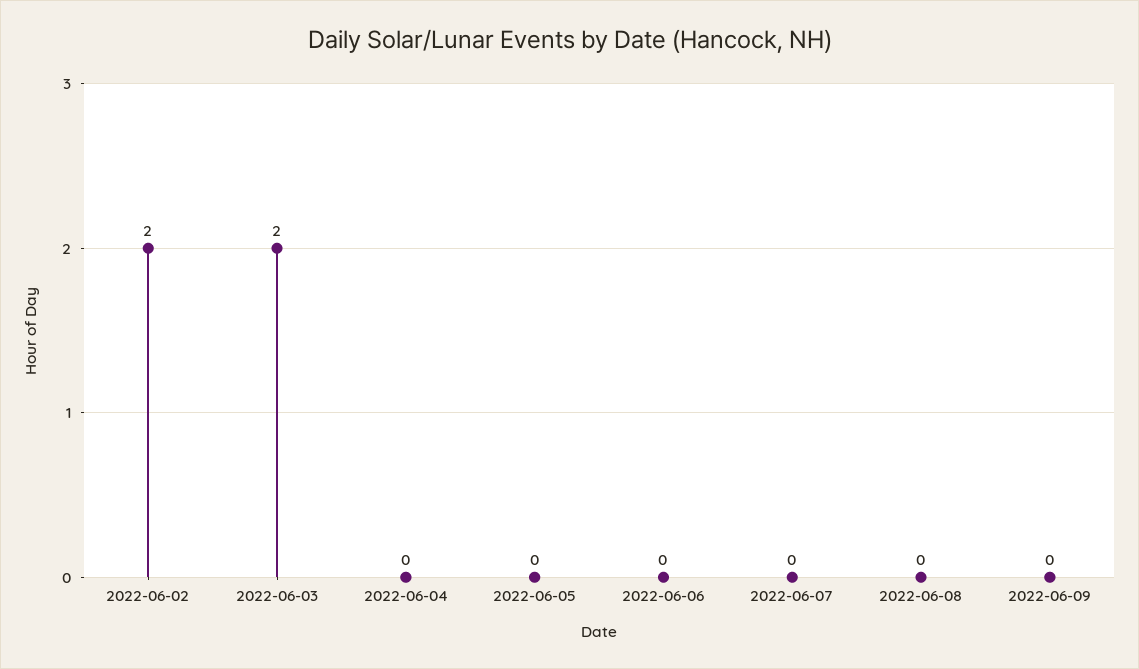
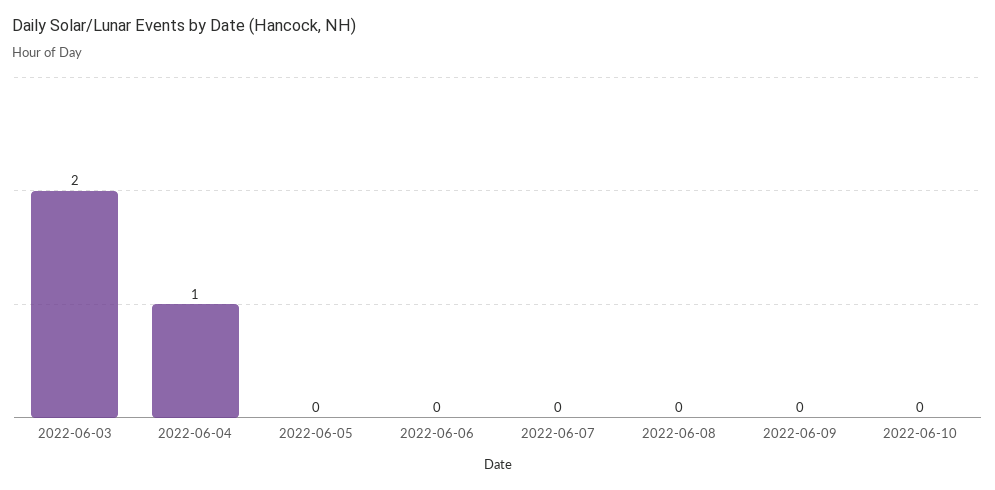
2022-06-02: 2 -> none
2022-06-04: 0 -> 1
2022-06-10: none -> 0

